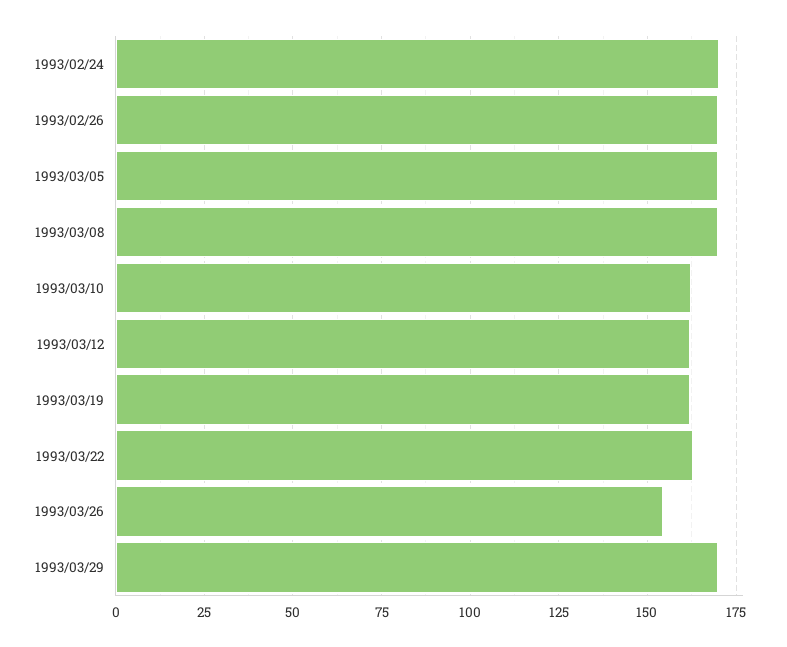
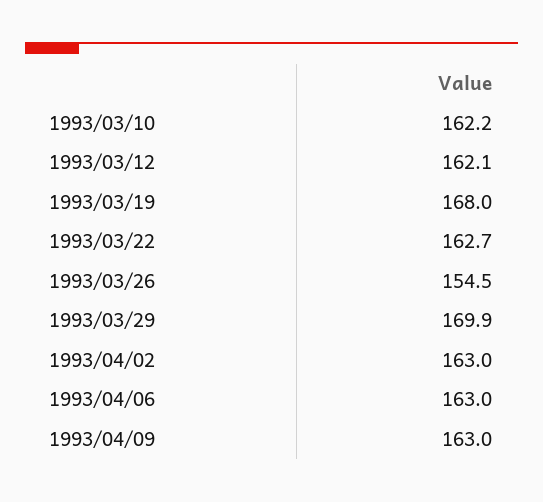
1993/02/24: 170 -> none
1993/02/26: 170 -> none
1993/03/05: 170 -> none
1993/03/08: 170 -> none
1993/03/19: 162.5 -> 168
1993/04/02: none -> 163
1993/04/06: none -> 163
1993/04/09: none -> 163

